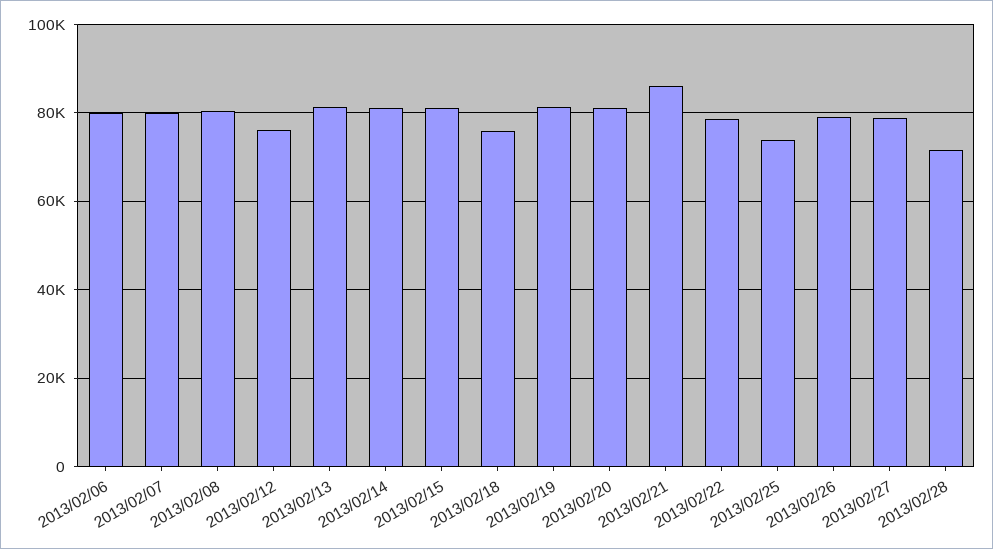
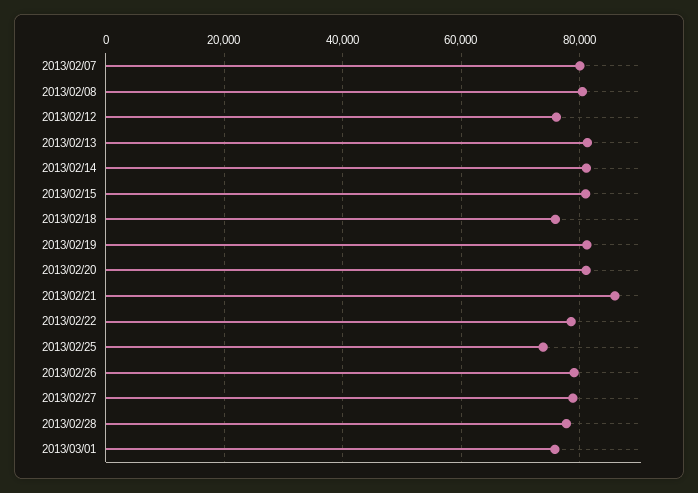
2013/02/06: 80000 -> none
2013/02/28: 72000 -> 78000
2013/03/01: none -> 76000

